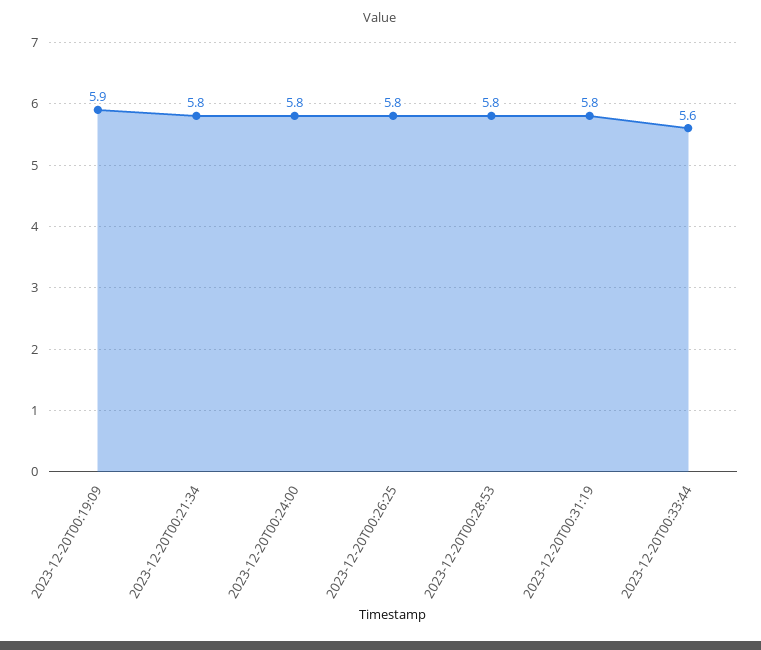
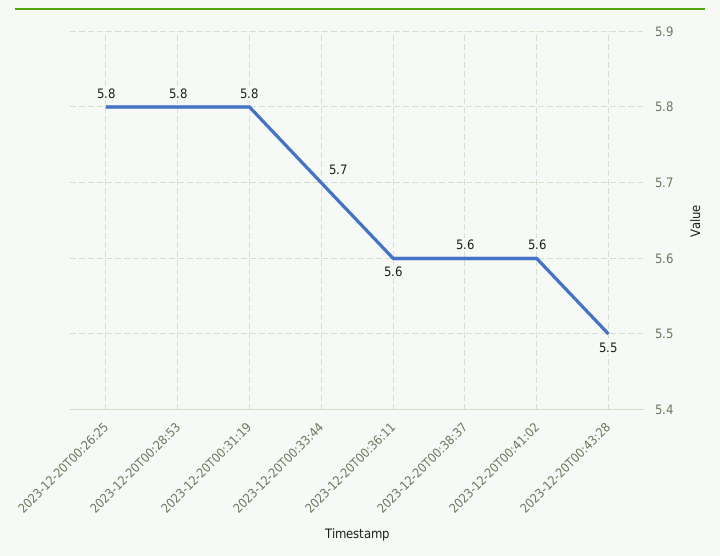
2023-12-20T00:19:09: 5.9 -> none
2023-12-20T00:21:34: 5.8 -> none
2023-12-20T00:24:00: 5.8 -> none
2023-12-20T00:33:44: 5.6 -> 5.7
2023-12-20T00:36:11: none -> 5.6
2023-12-20T00:38:37: none -> 5.6
2023-12-20T00:41:02: none -> 5.6
2023-12-20T00:43:28: none -> 5.5

